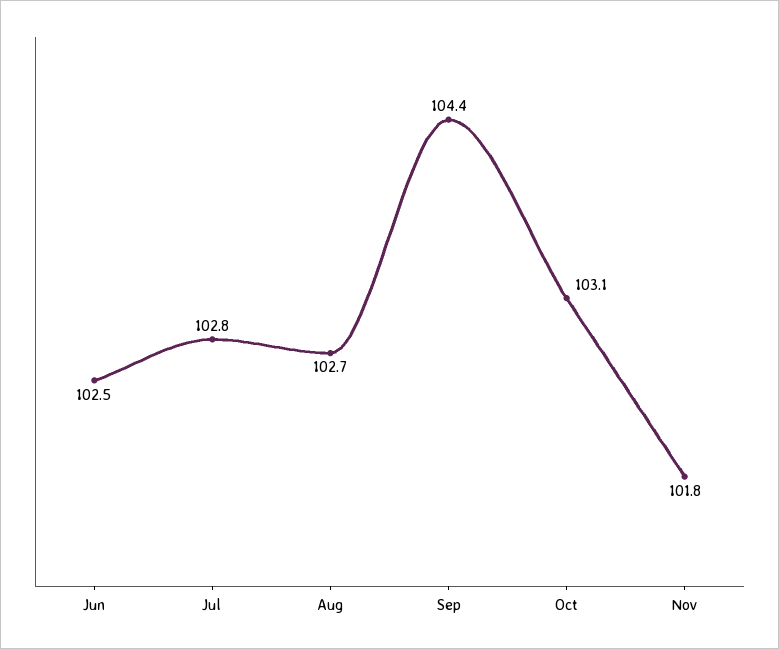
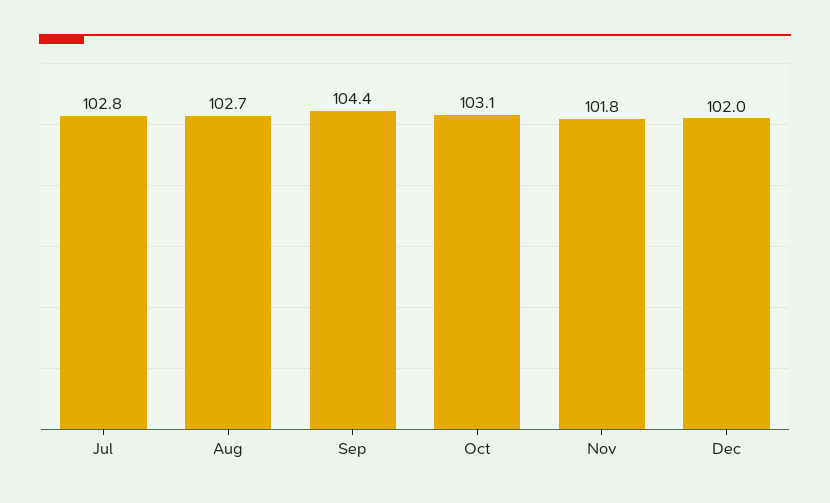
Jun: 102.5 -> none
Dec: none -> 102

